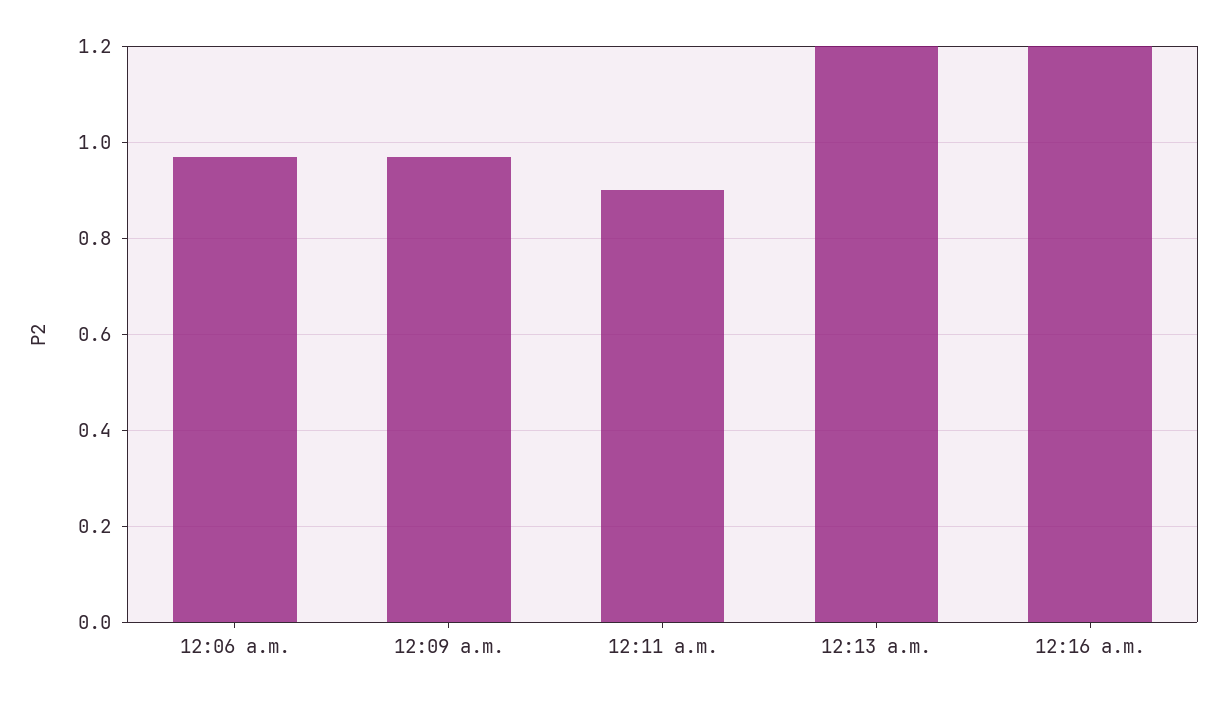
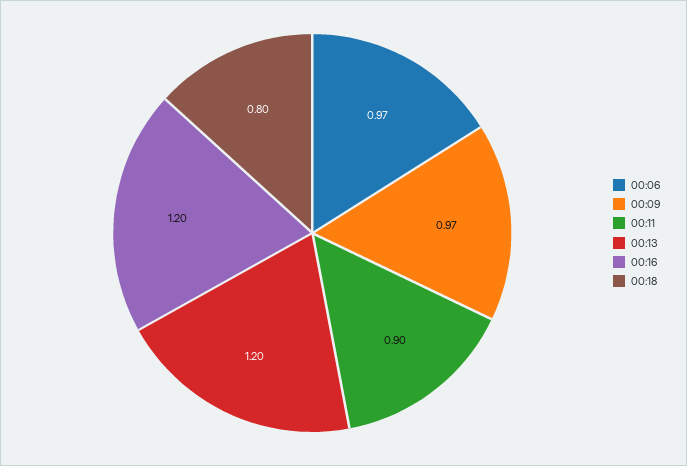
00:18: none -> 0.8

